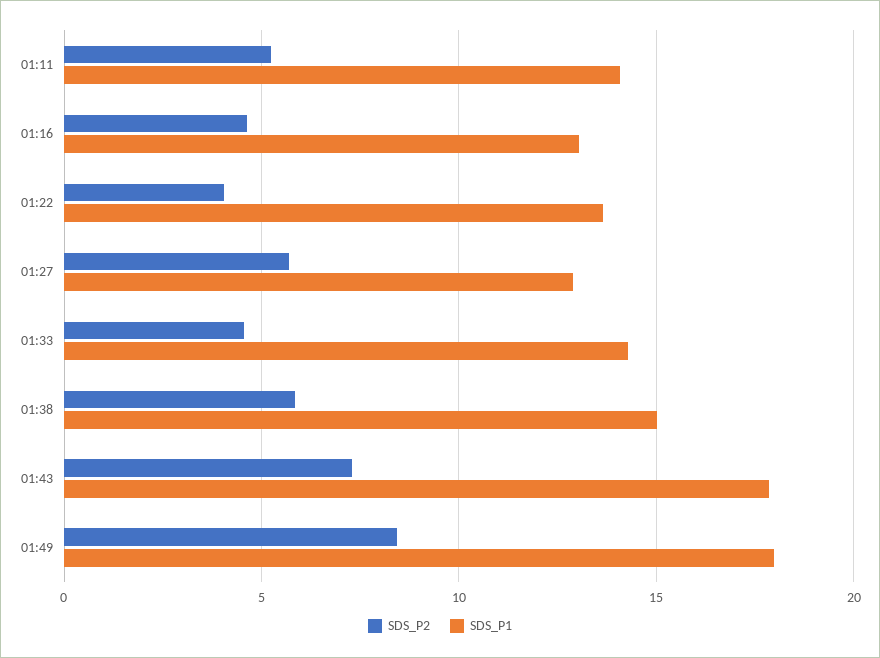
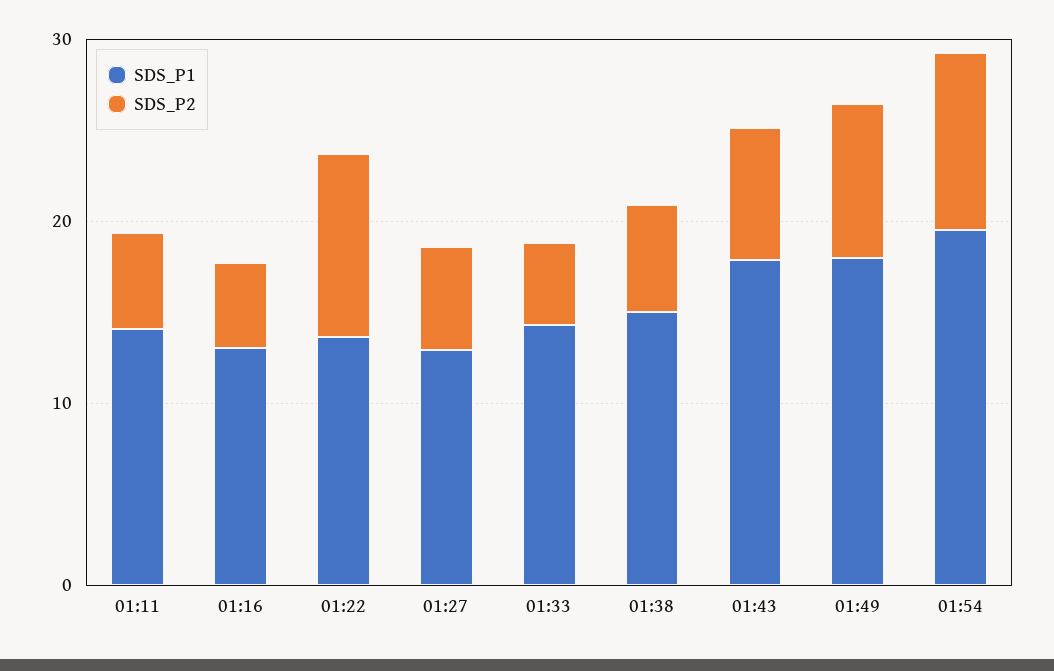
SDS_P2, 01:22: 4 -> 10
SDS_P1, 01:54: none -> 20
SDS_P2, 01:54: none -> 10

